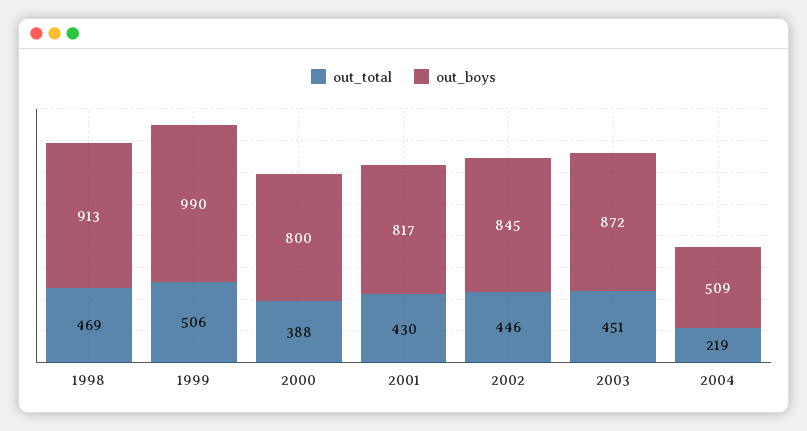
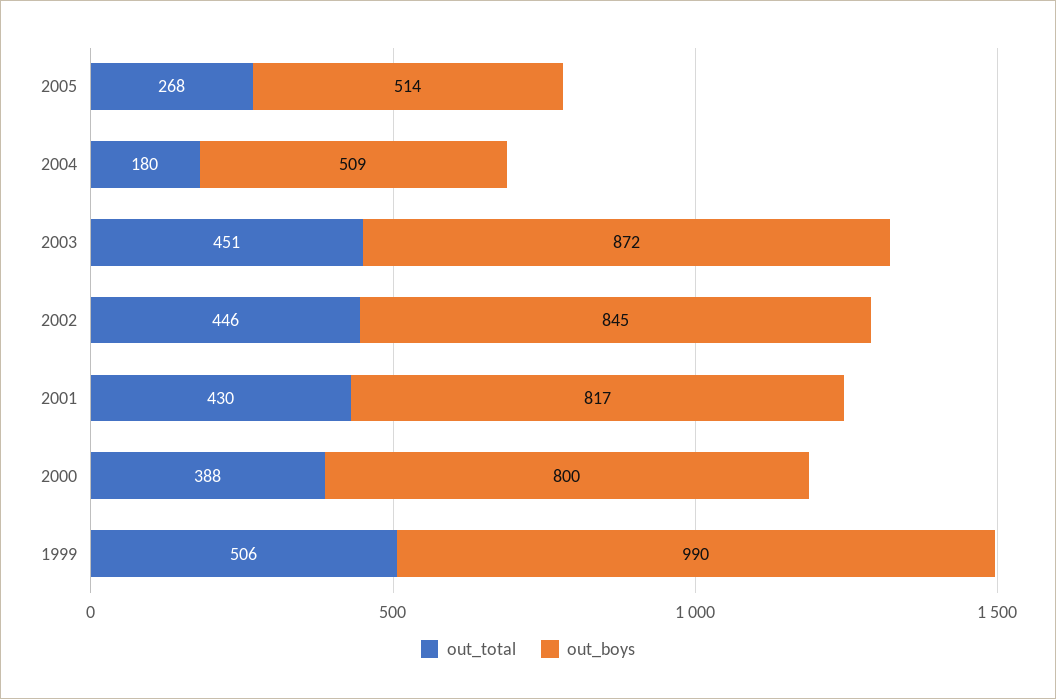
out_total, 1998: 469 -> none
out_boys, 1998: 913 -> none
out_total, 2004: 219 -> 180
out_total, 2005: none -> 268
out_boys, 2005: none -> 514

